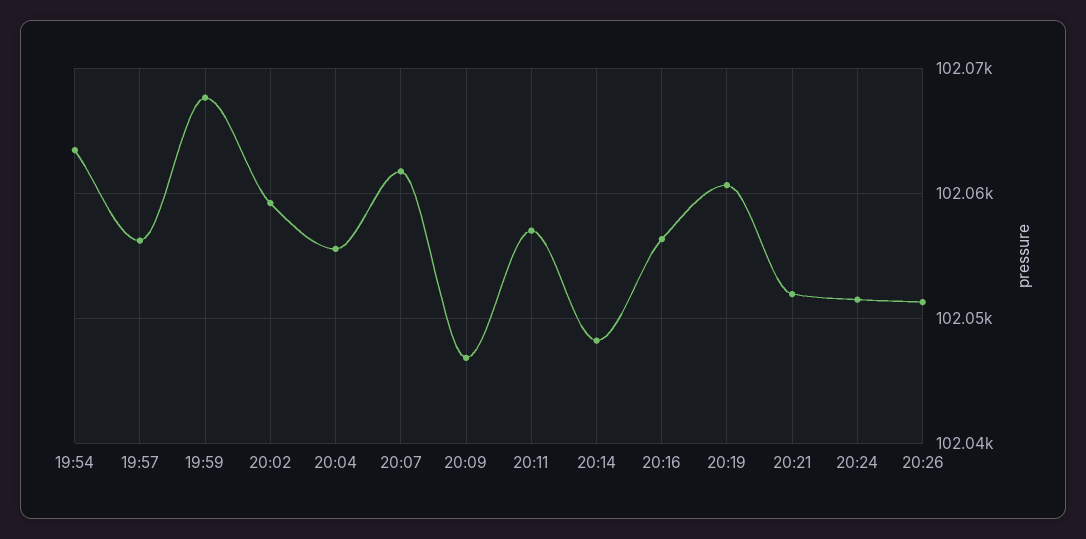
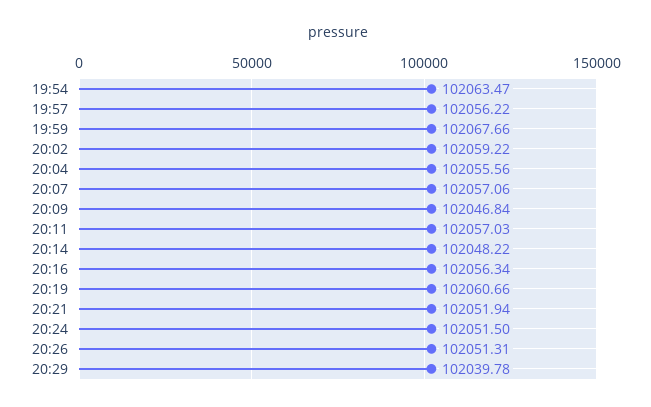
20:07: 102062 -> 102057.06
20:29: none -> 102039.78

